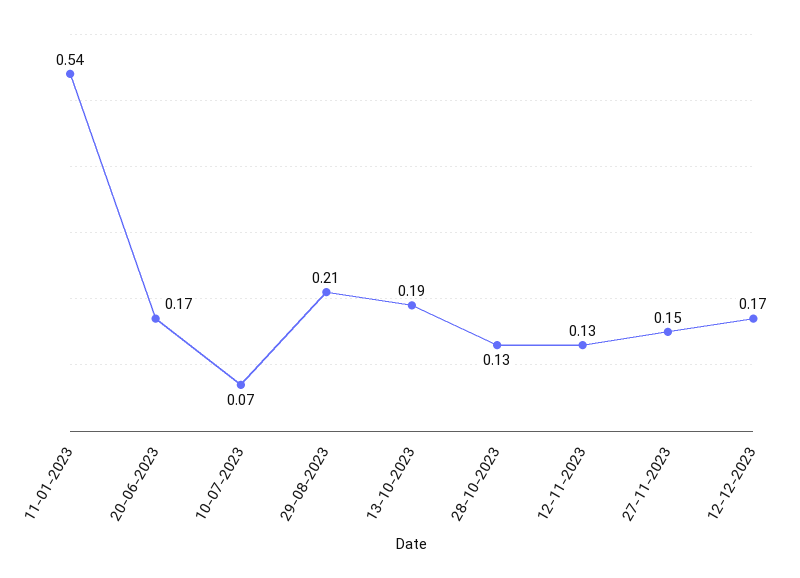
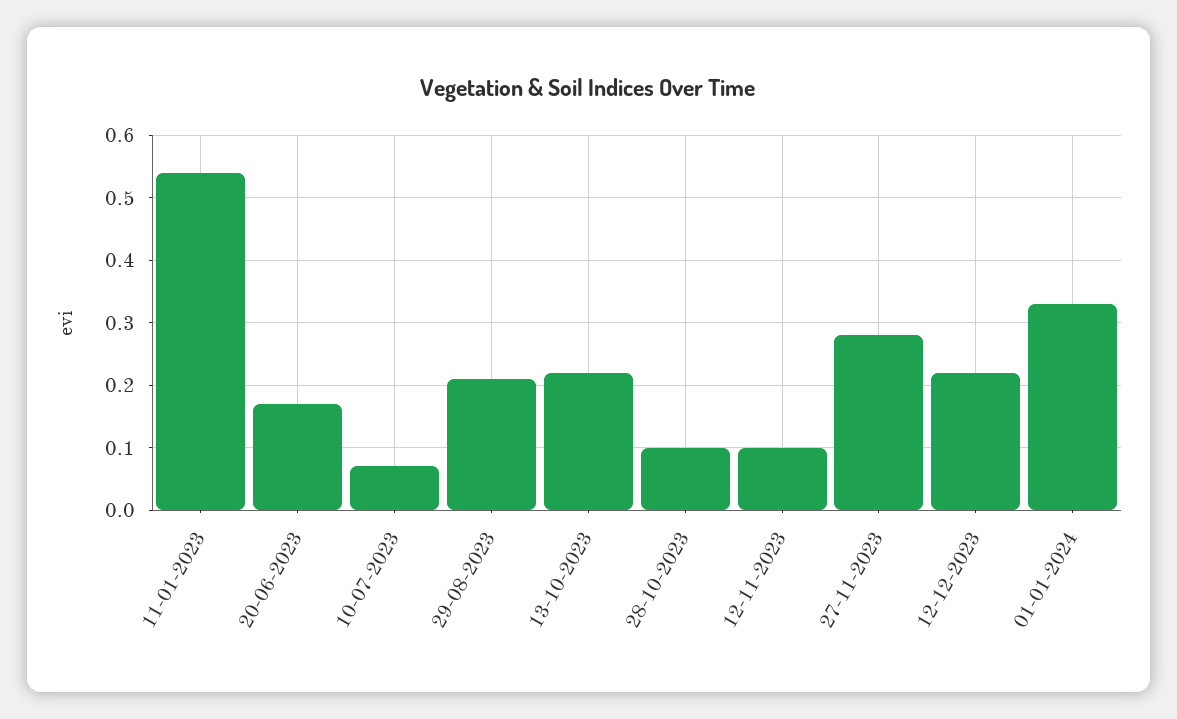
13-10-2023: 0.19 -> 0.22
28-10-2023: 0.13 -> 0.1
12-11-2023: 0.13 -> 0.1
27-11-2023: 0.15 -> 0.28
12-12-2023: 0.17 -> 0.22
01-01-2024: none -> 0.33

